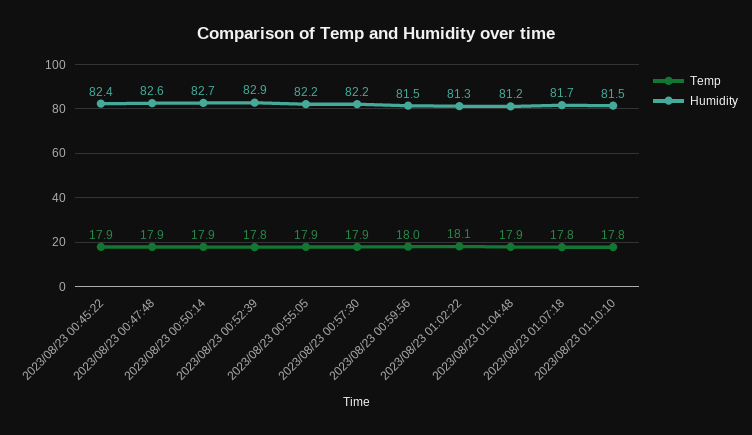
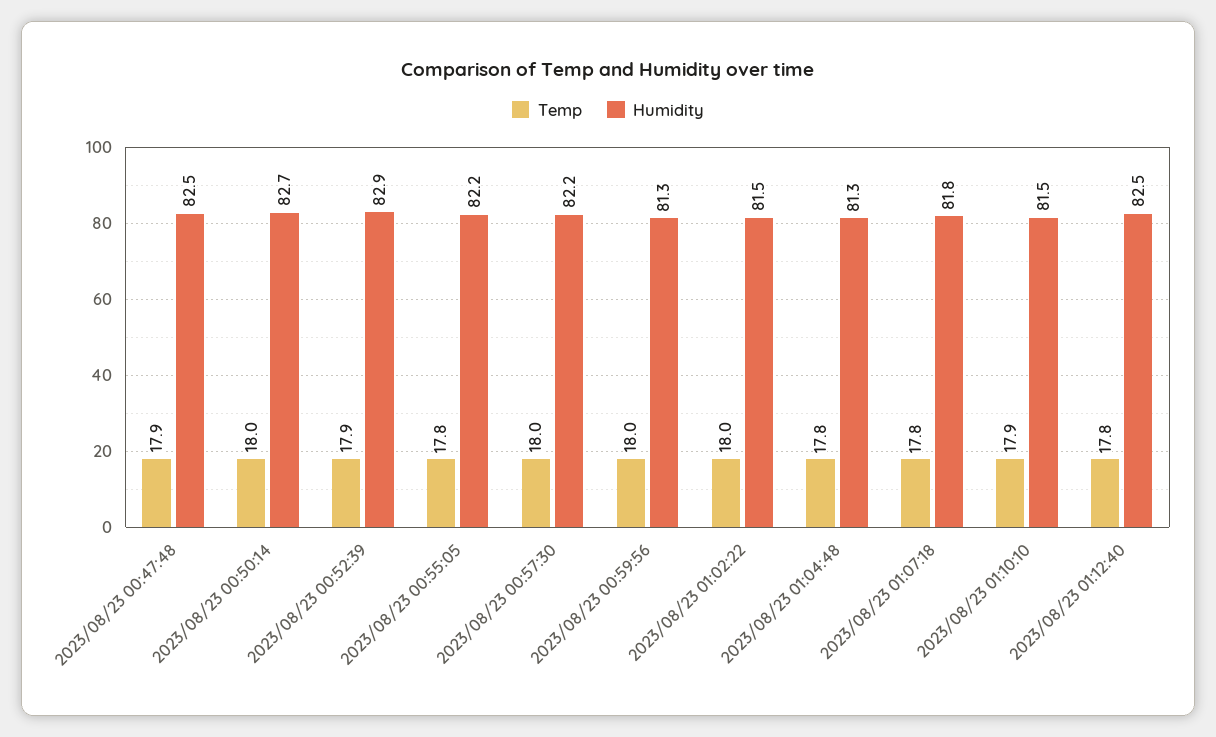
Temp, 2023/08/23 00:45:22: 17.9 -> none
Humidity, 2023/08/23 00:45:22: 82.4 -> none
Humidity, 2023/08/23 00:47:48: 82.6 -> 82.5
Temp, 2023/08/23 00:50:14: 17.9 -> 18
Temp, 2023/08/23 00:52:39: 17.8 -> 17.9
Temp, 2023/08/23 00:55:05: 17.9 -> 17.8
Temp, 2023/08/23 00:57:30: 17.9 -> 18
Humidity, 2023/08/23 00:59:56: 81.5 -> 81.3
Temp, 2023/08/23 01:02:22: 18.1 -> 18
Humidity, 2023/08/23 01:02:22: 81.3 -> 81.5
Temp, 2023/08/23 01:04:48: 17.9 -> 17.8
Humidity, 2023/08/23 01:04:48: 81.2 -> 81.3
Humidity, 2023/08/23 01:07:18: 81.7 -> 81.8
Temp, 2023/08/23 01:10:10: 17.8 -> 17.9
Temp, 2023/08/23 01:12:40: none -> 17.8
Humidity, 2023/08/23 01:12:40: none -> 82.5

